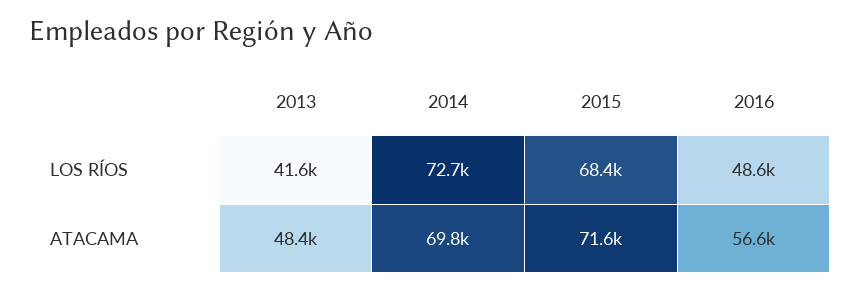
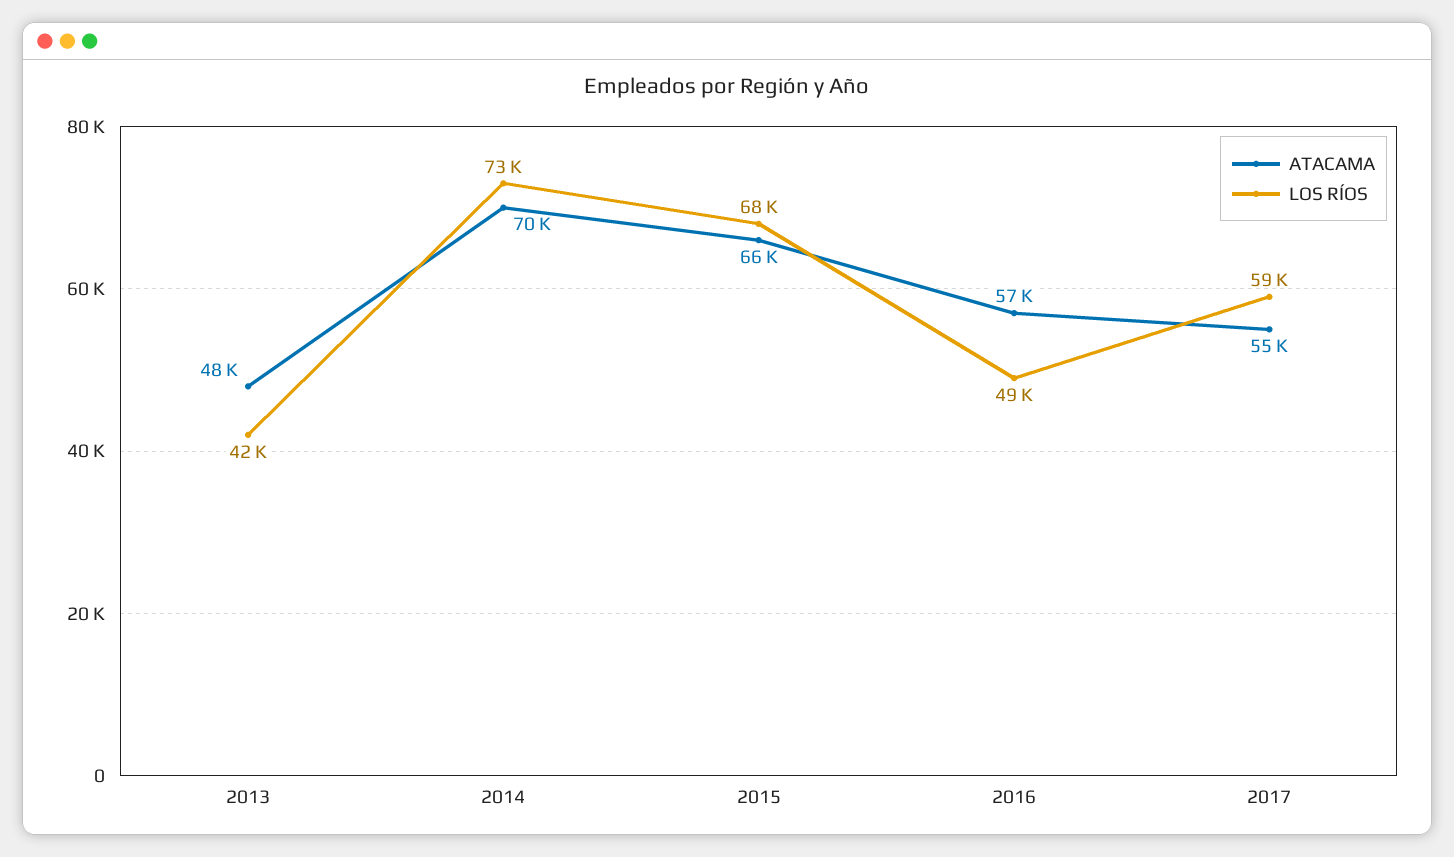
ATACAMA, 2015: 71600 -> 66000
ATACAMA, 2017: none -> 55000
LOS RÍOS, 2017: none -> 59000

